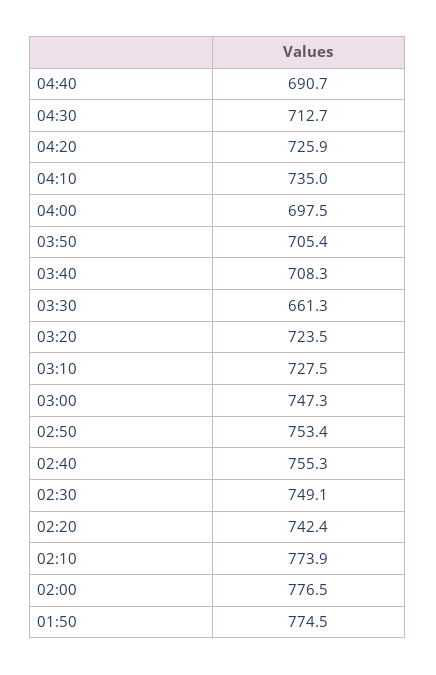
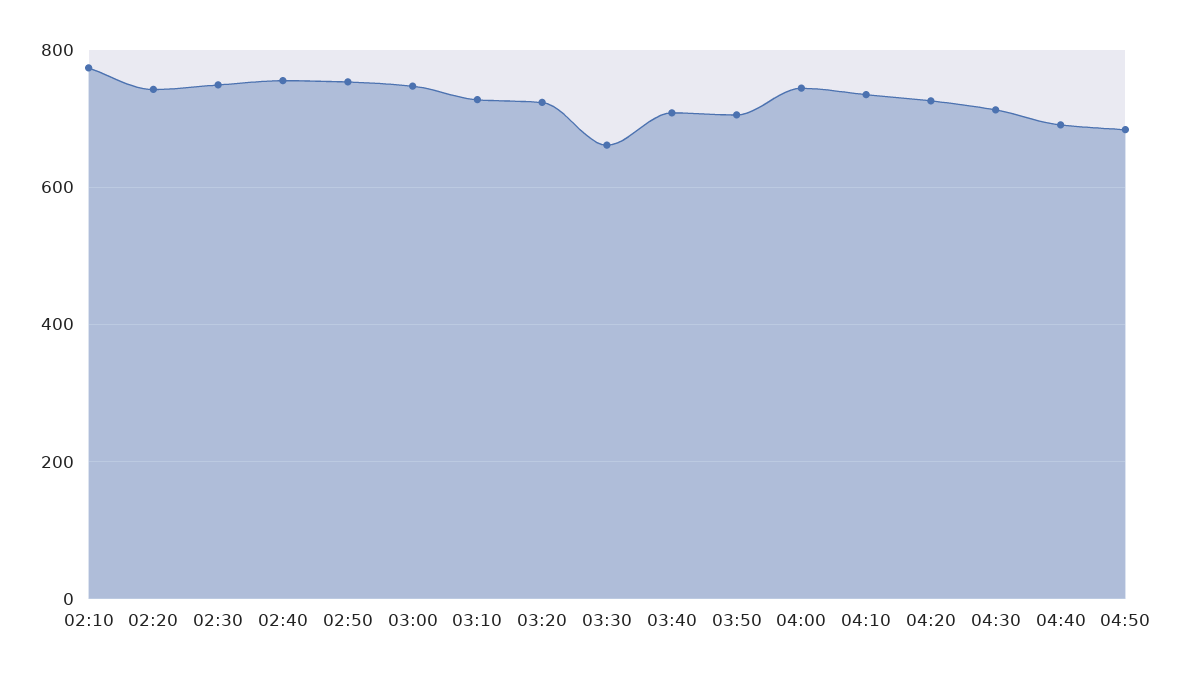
04:00: 697.5 -> 740
02:00: 776.5 -> none
01:50: 774.5 -> none
04:50: none -> 680

